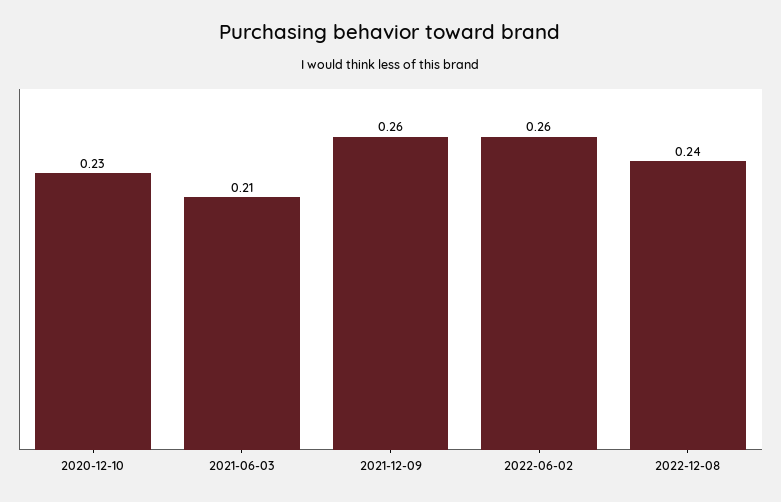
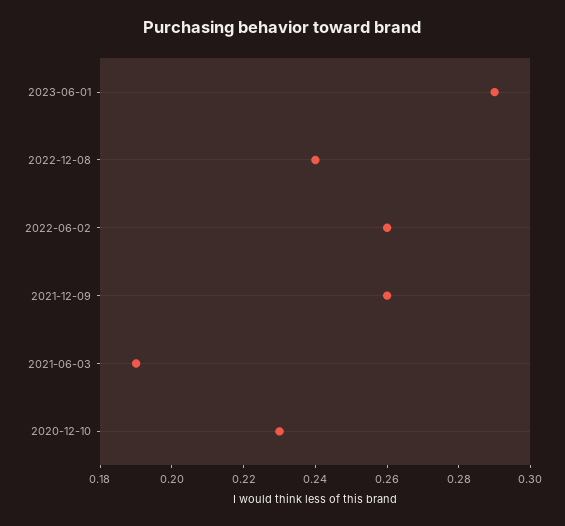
2021-06-03: 0.21 -> 0.19
2023-06-01: none -> 0.29

